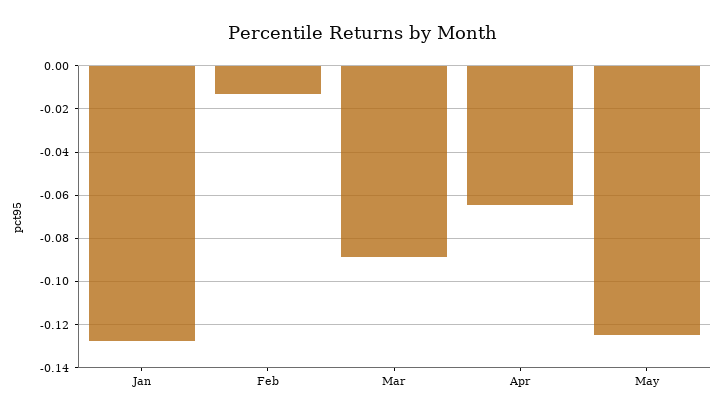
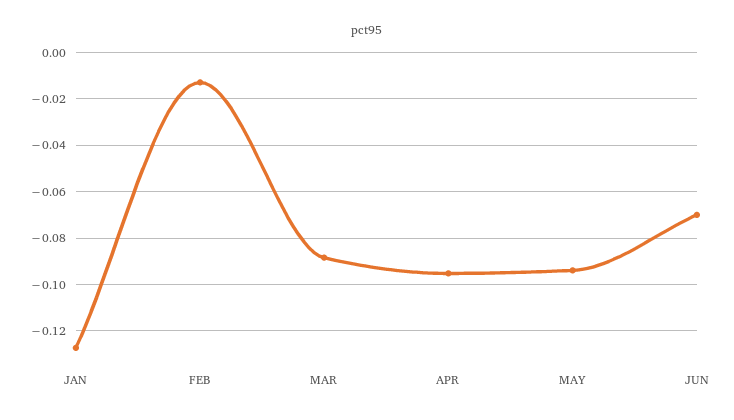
Apr: -0.065 -> -0.095
May: -0.125 -> -0.095
JUN: none -> -0.07

